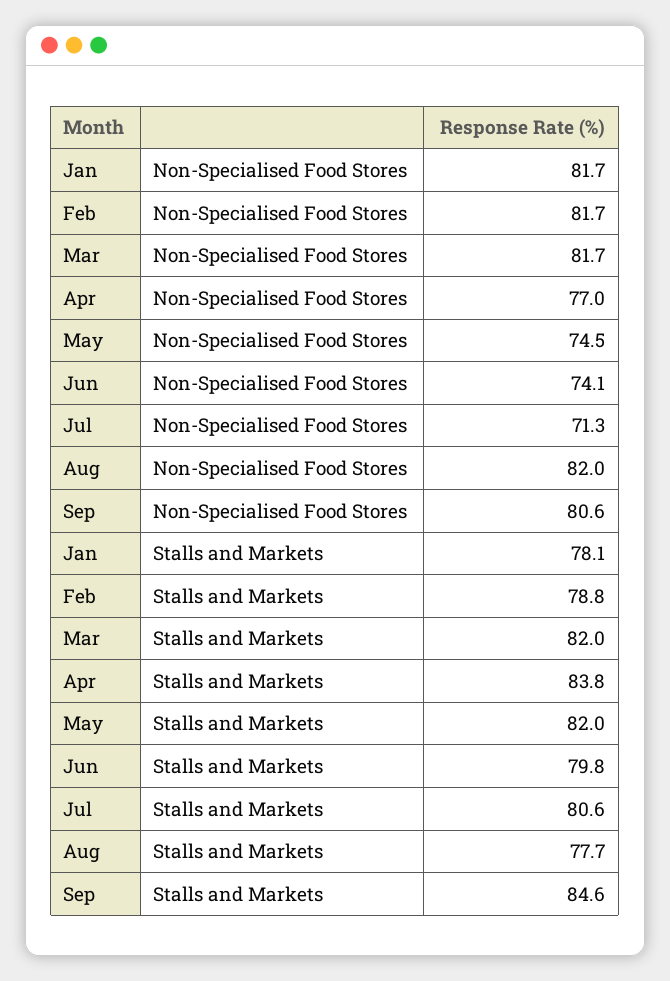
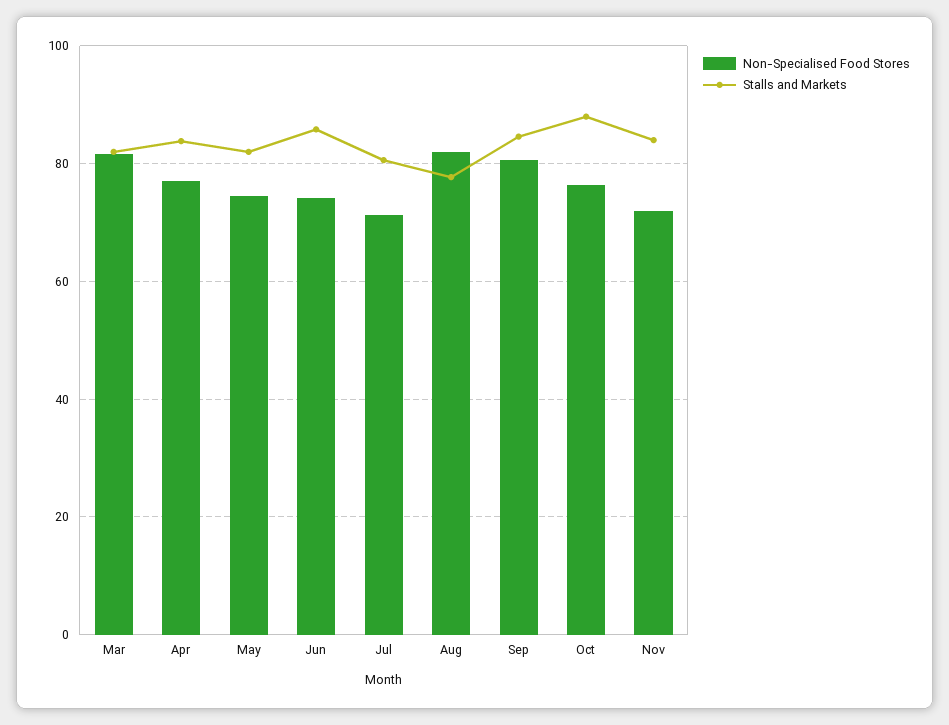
Non-Specialised Food Stores, Jan: 81.7 -> none
Non-Specialised Food Stores, Feb: 81.7 -> none
Stalls and Markets, Jan: 78.1 -> none
Stalls and Markets, Feb: 78.8 -> none
Stalls and Markets, Jun: 79.8 -> 86
Non-Specialised Food Stores, Oct: none -> 76
Stalls and Markets, Oct: none -> 88
Non-Specialised Food Stores, Nov: none -> 72
Stalls and Markets, Nov: none -> 84

